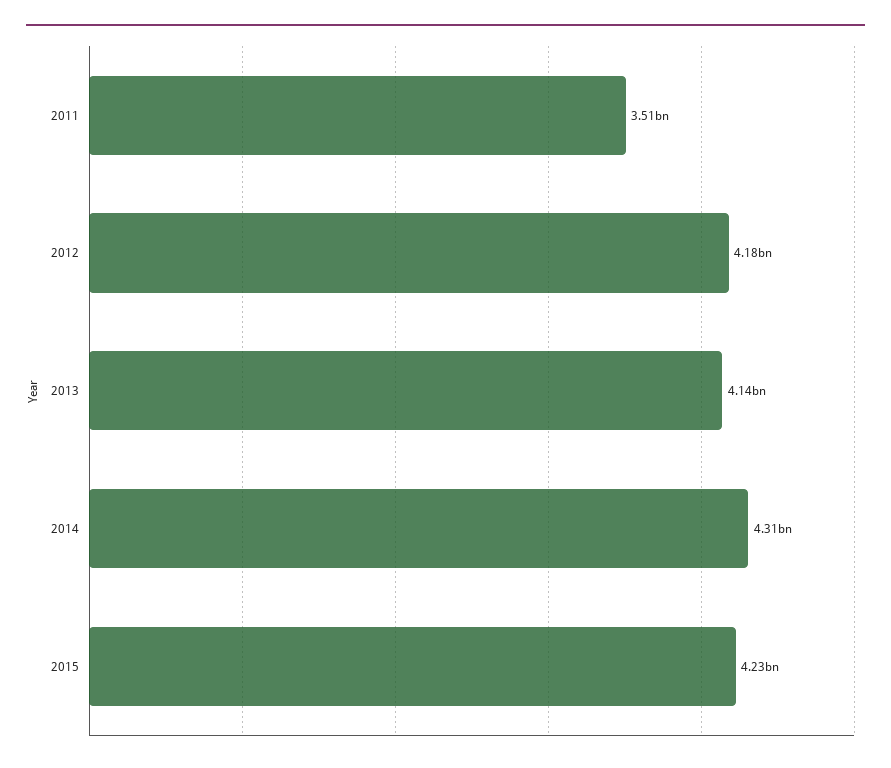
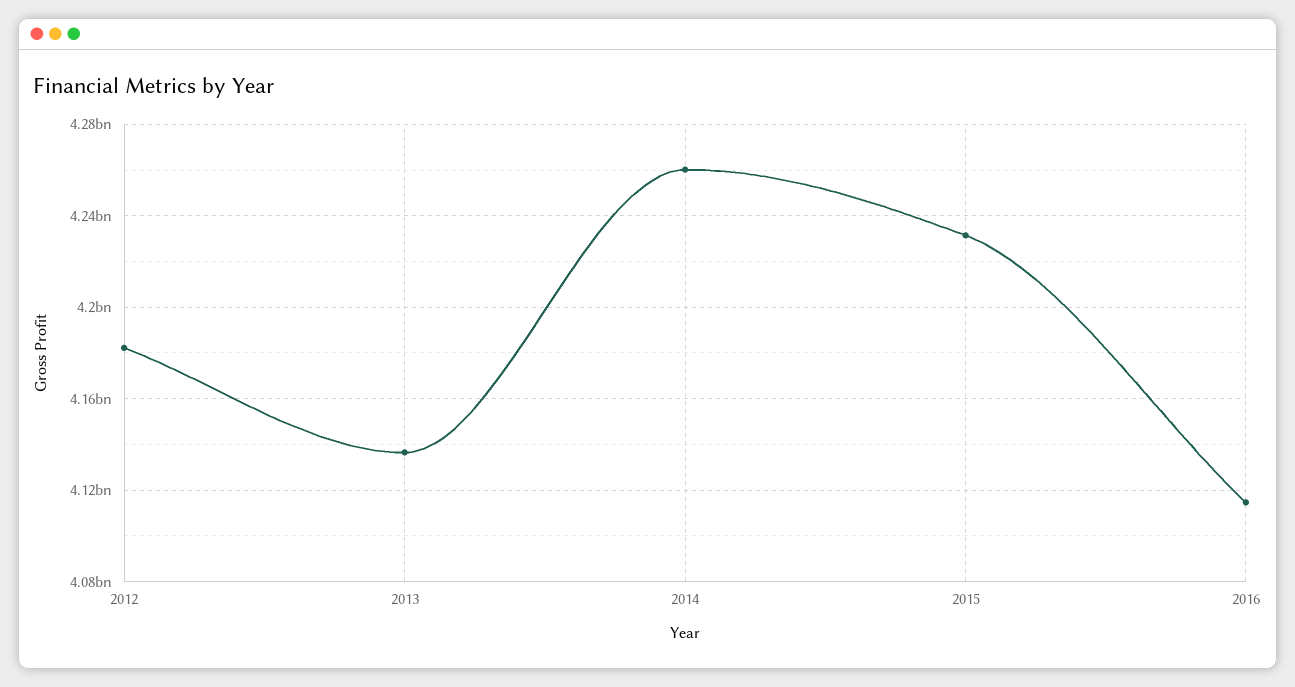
2011: 3510000000 -> none
2014: 4310000000 -> 4260000000
2016: none -> 4115000000

